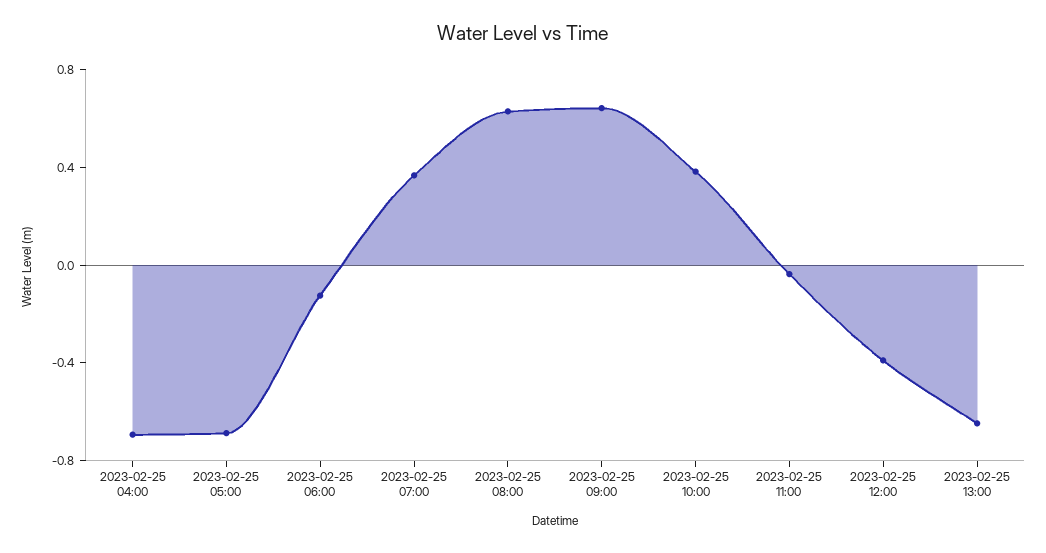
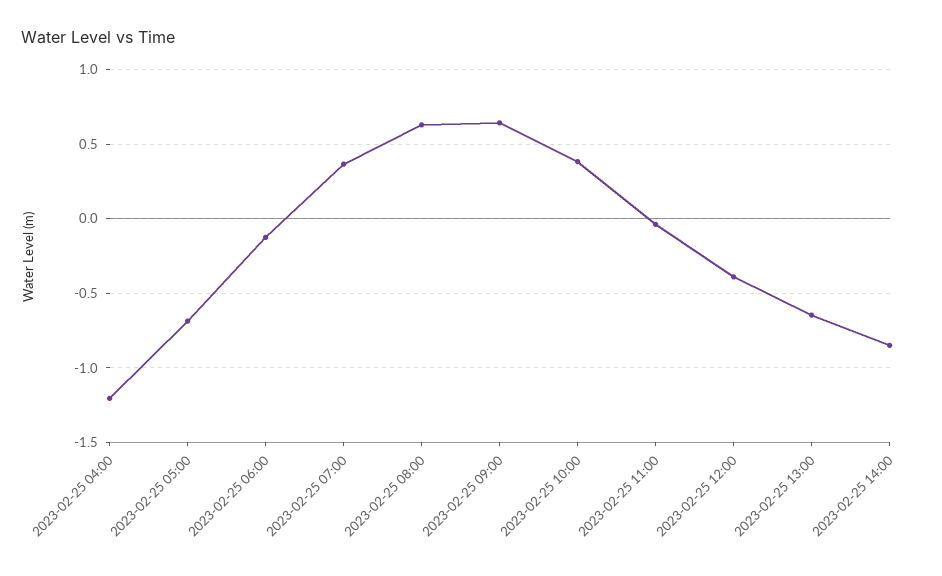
2023-02-25 04:00: -0.7 -> -1.2
2023-02-25 14:00: none -> -0.85

